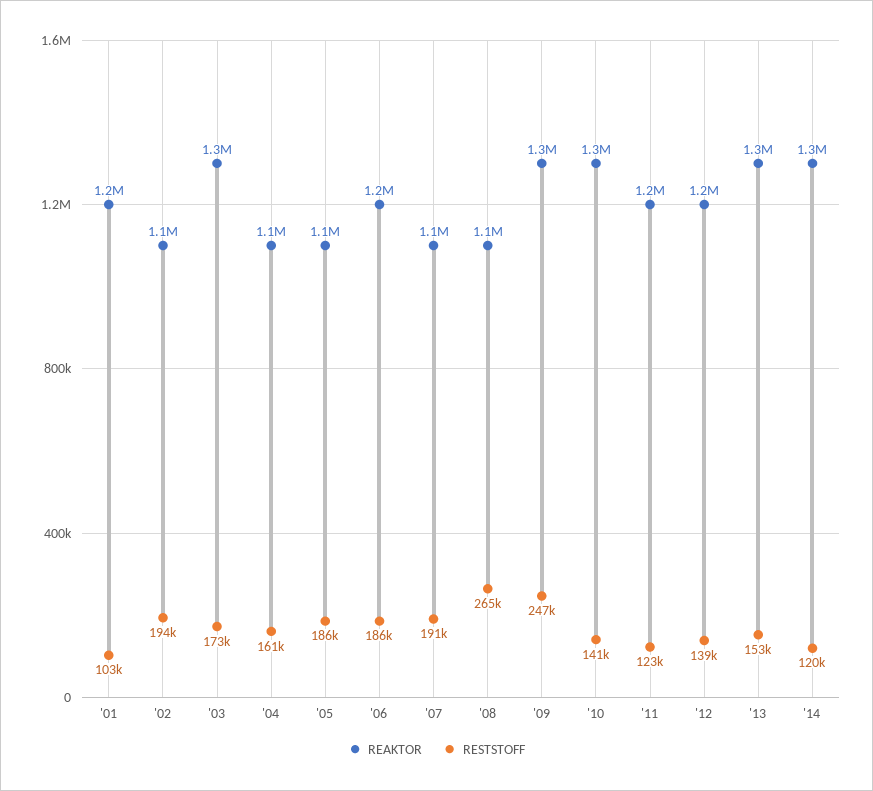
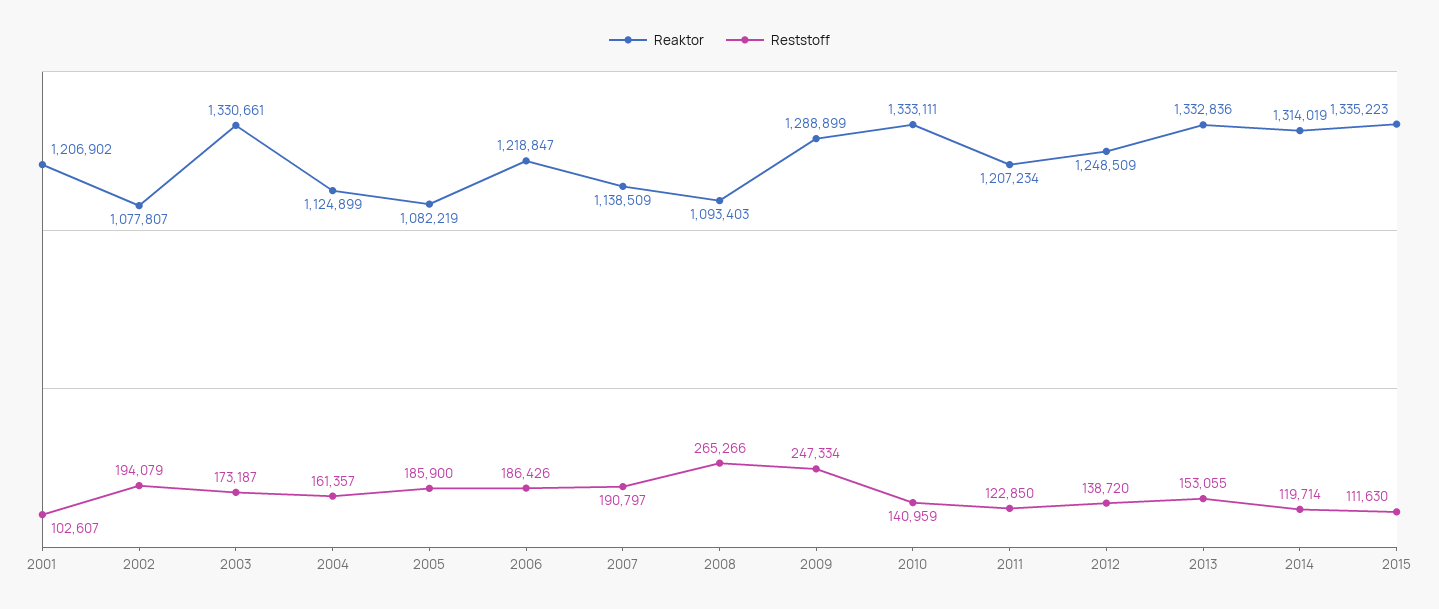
REAKTOR, 2015: none -> 1335223
RESTSTOFF, 2015: none -> 111630

